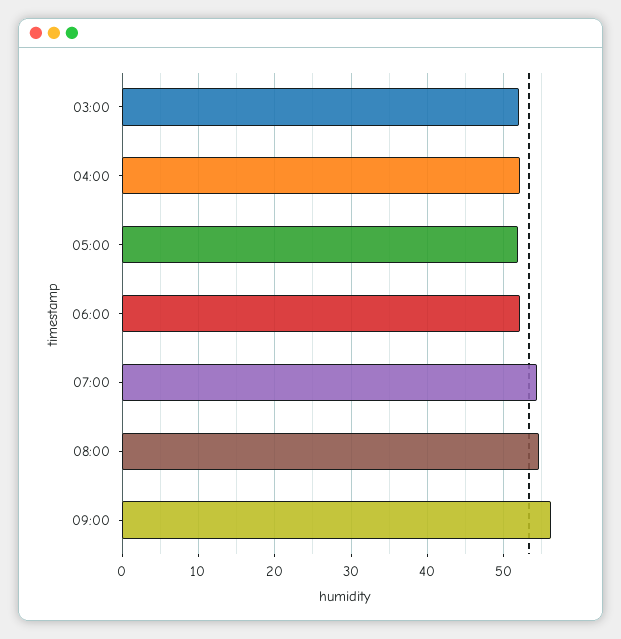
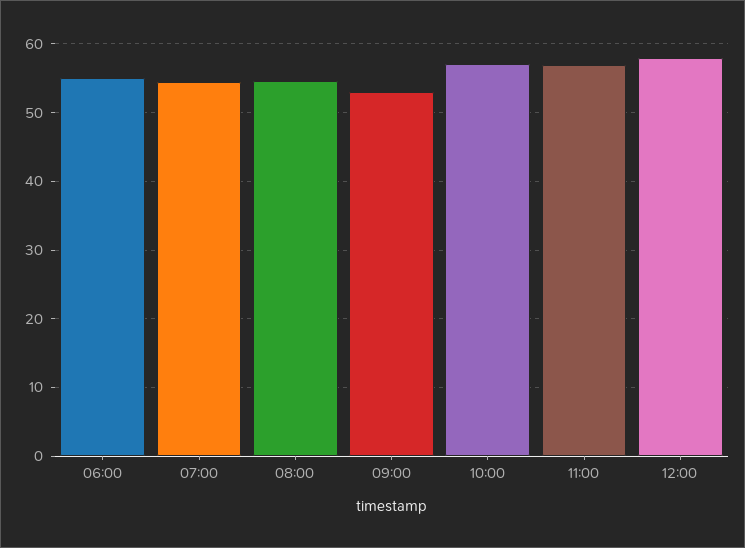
03:00: 52 -> none
04:00: 52 -> none
05:00: 52 -> none
06:00: 52 -> 55
09:00: 56 -> 53
10:00: none -> 57
11:00: none -> 57
12:00: none -> 58

